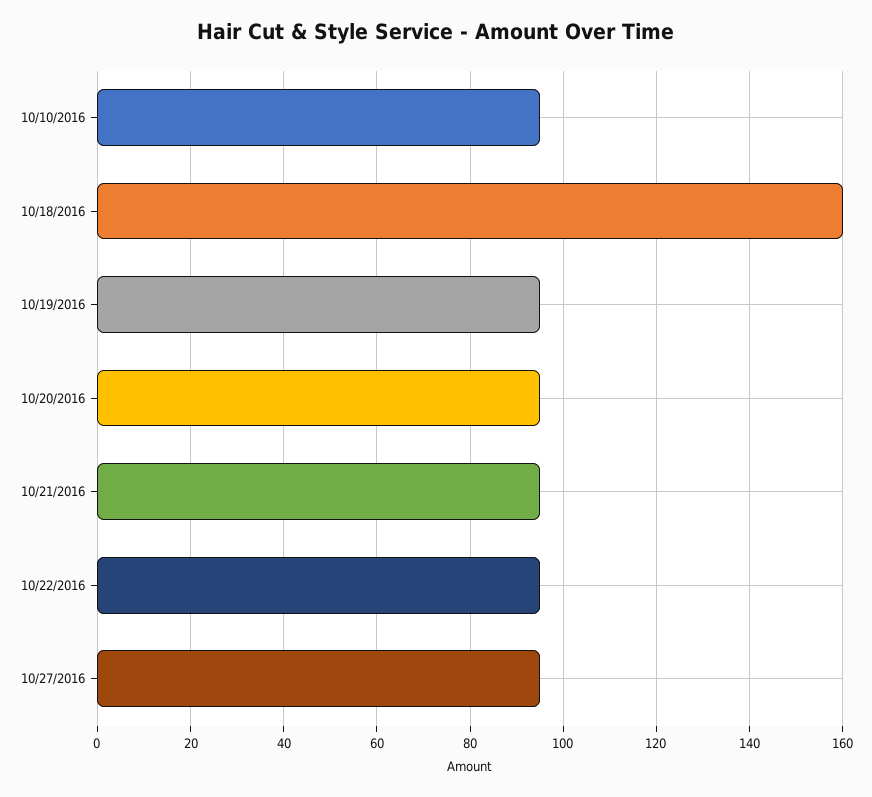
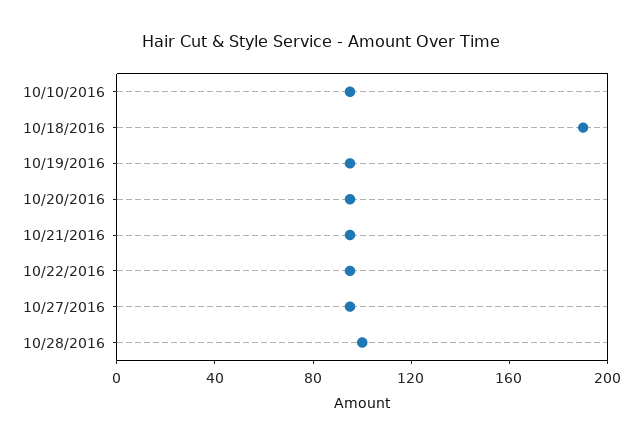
10/18/2016: 160 -> 190
10/28/2016: none -> 100

